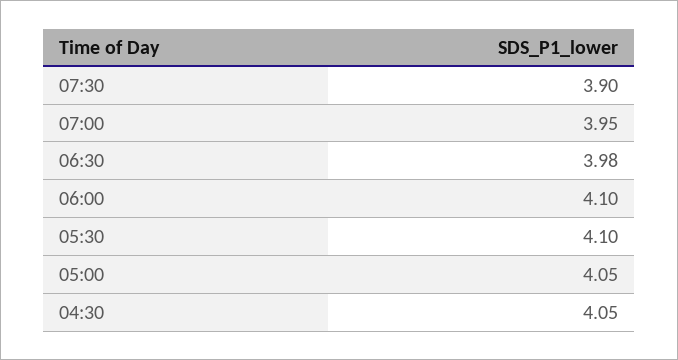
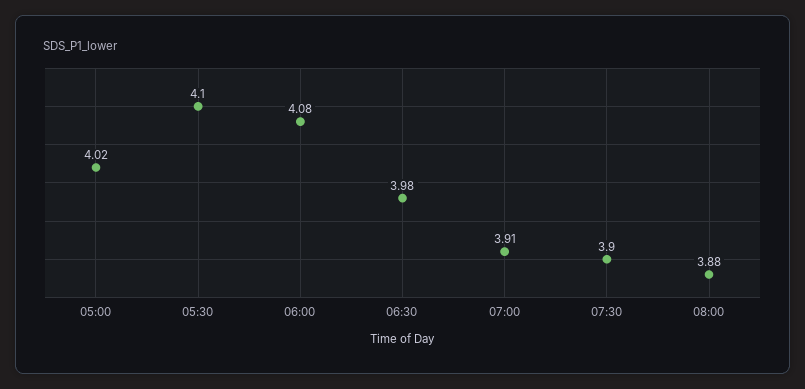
07:00: 3.95 -> 3.91
06:00: 4.1 -> 4.08
05:00: 4.05 -> 4.02
04:30: 4.05 -> none
08:00: none -> 3.88

